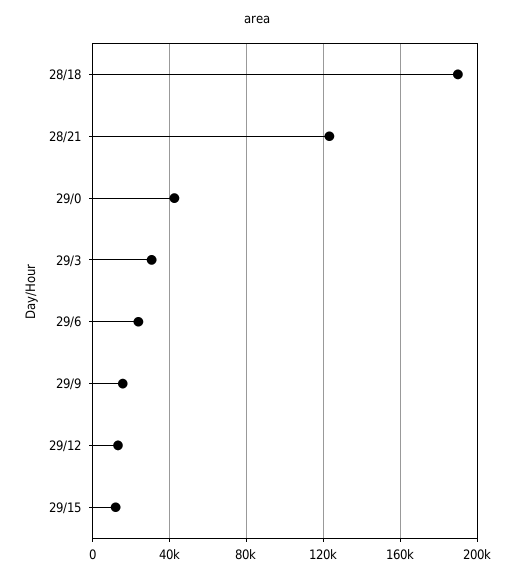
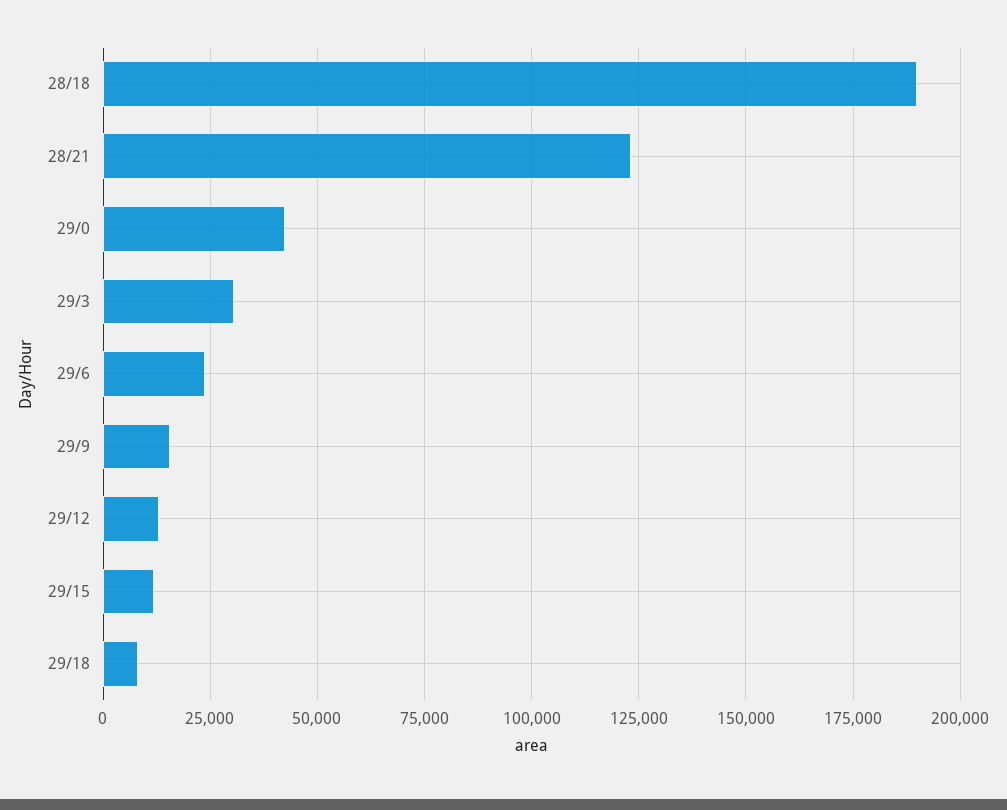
29/18: none -> 7500

